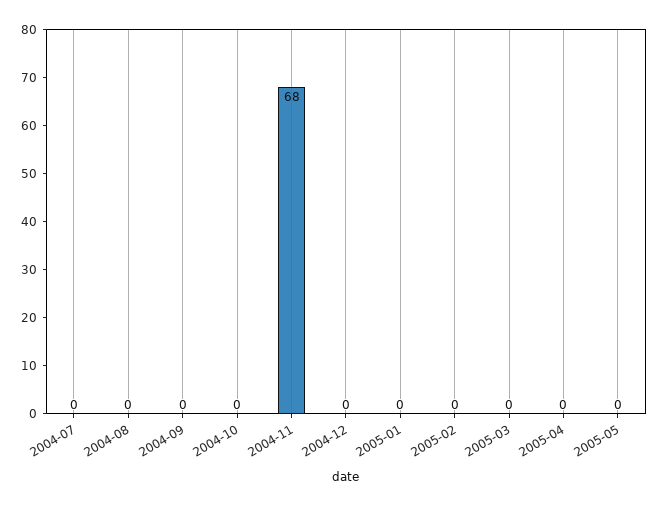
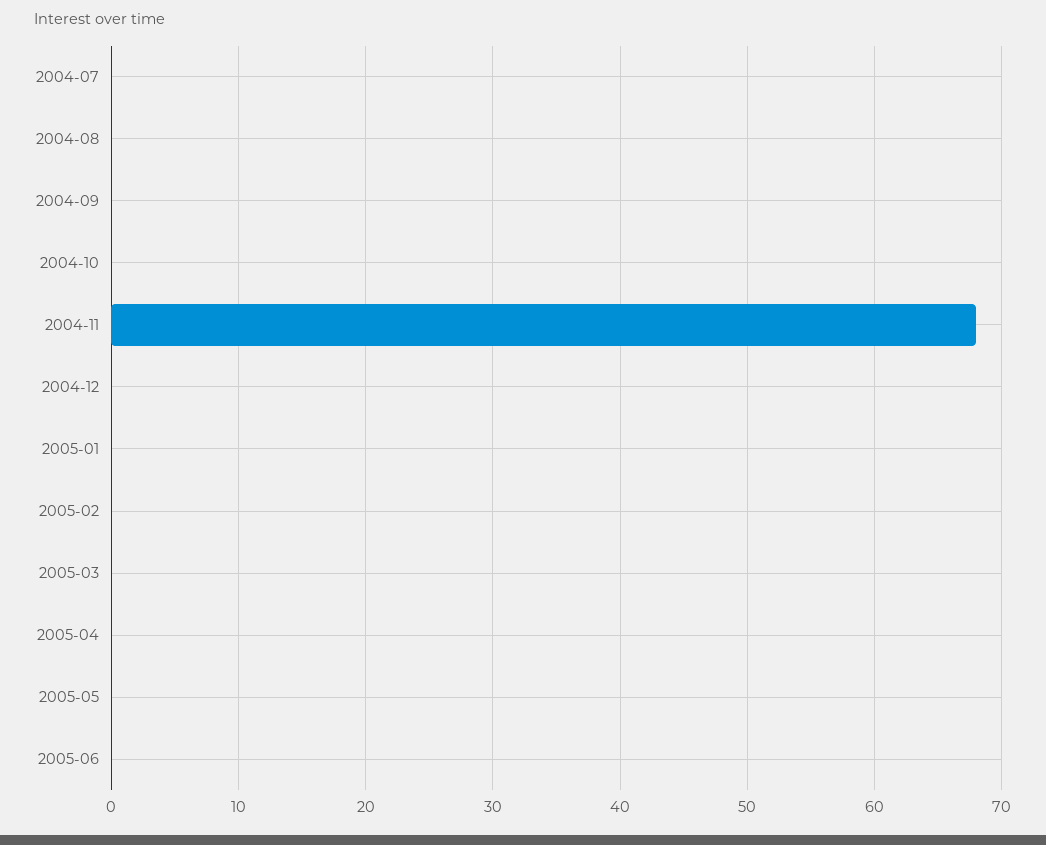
2005-06: none -> 0

